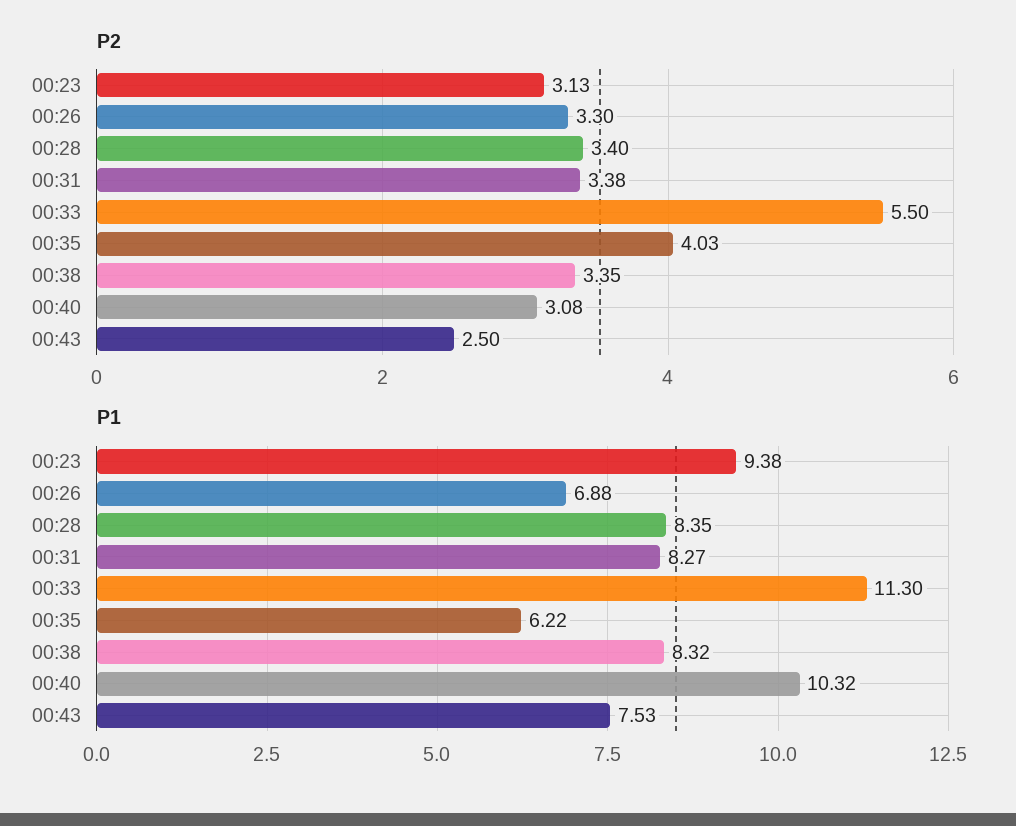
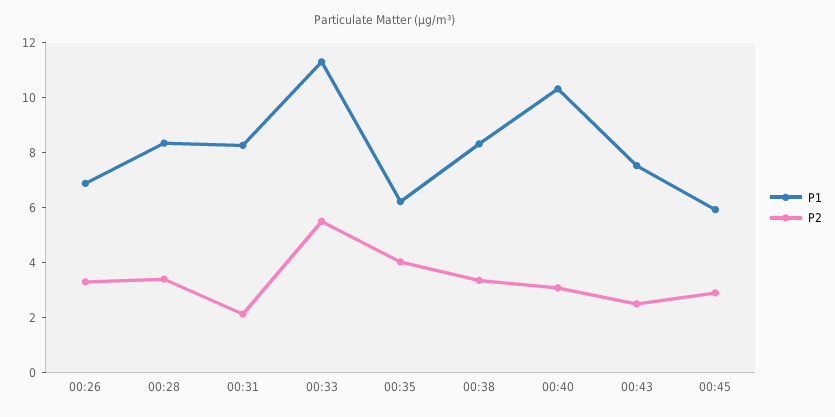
P2, 00:23: 3.13 -> none
P2, 00:31: 3.38 -> 2
P1, 00:23: 9.38 -> none
P1, 00:45: none -> 6
P2, 00:45: none -> 3

